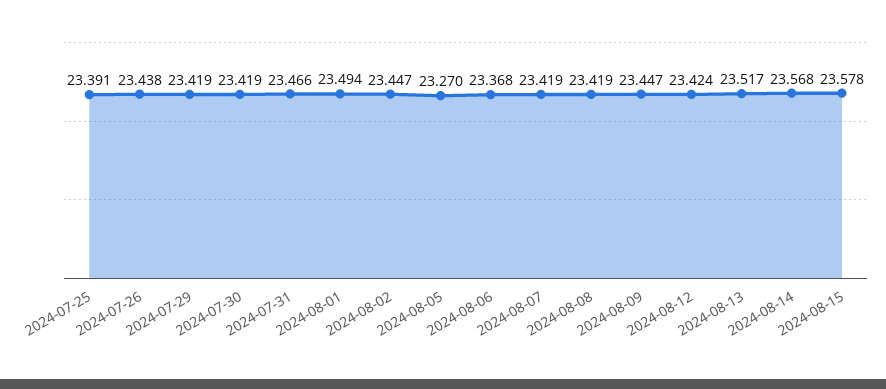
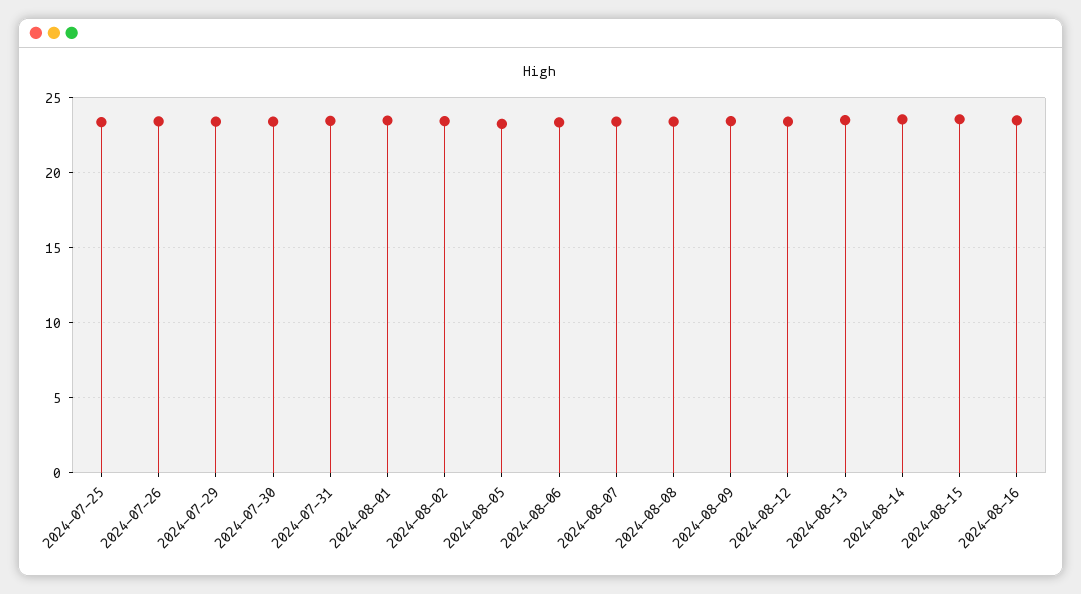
2024-08-16: none -> 23.5

